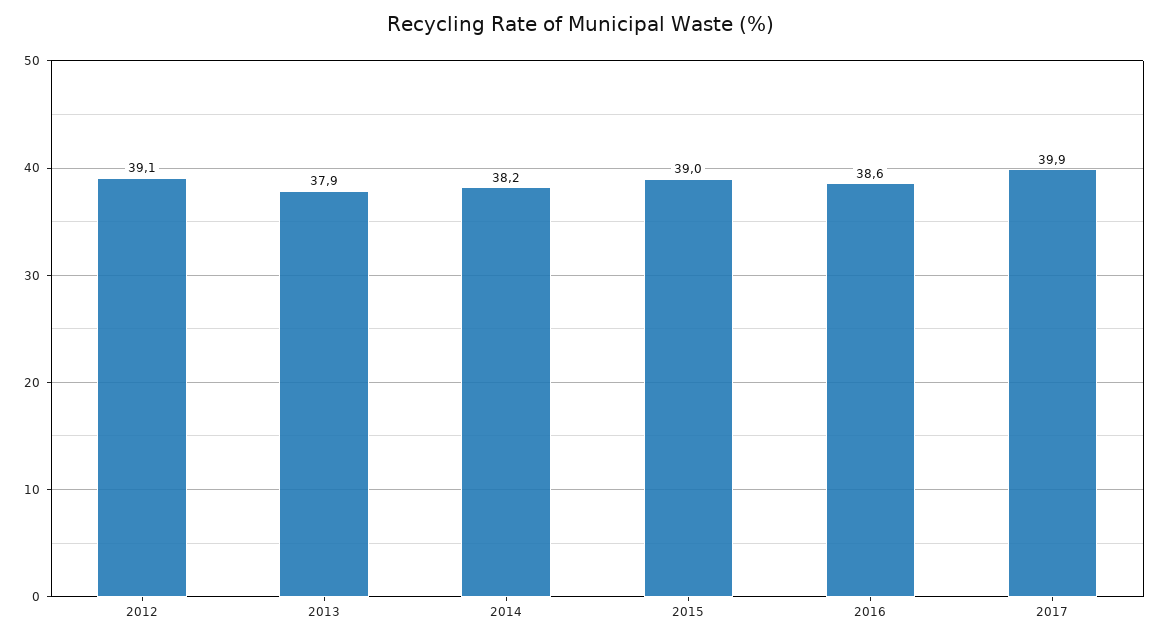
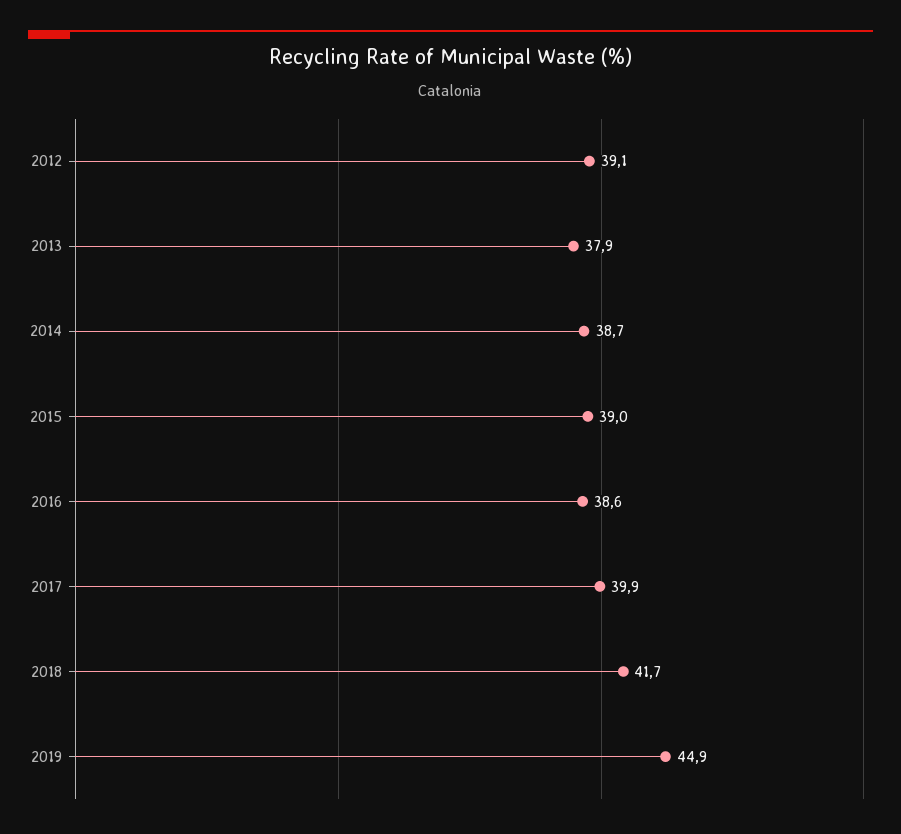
2014: 38.2 -> 38.7
2018: none -> 41.7
2019: none -> 44.9

